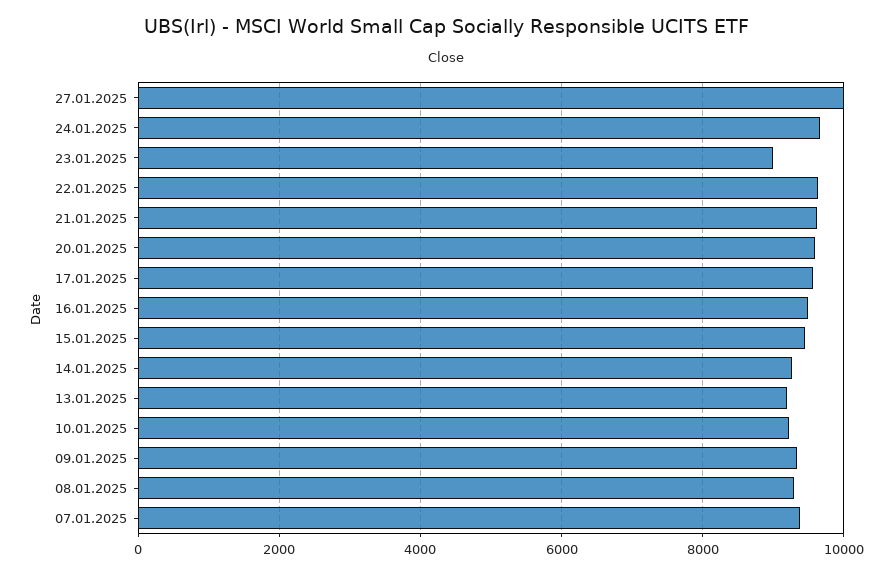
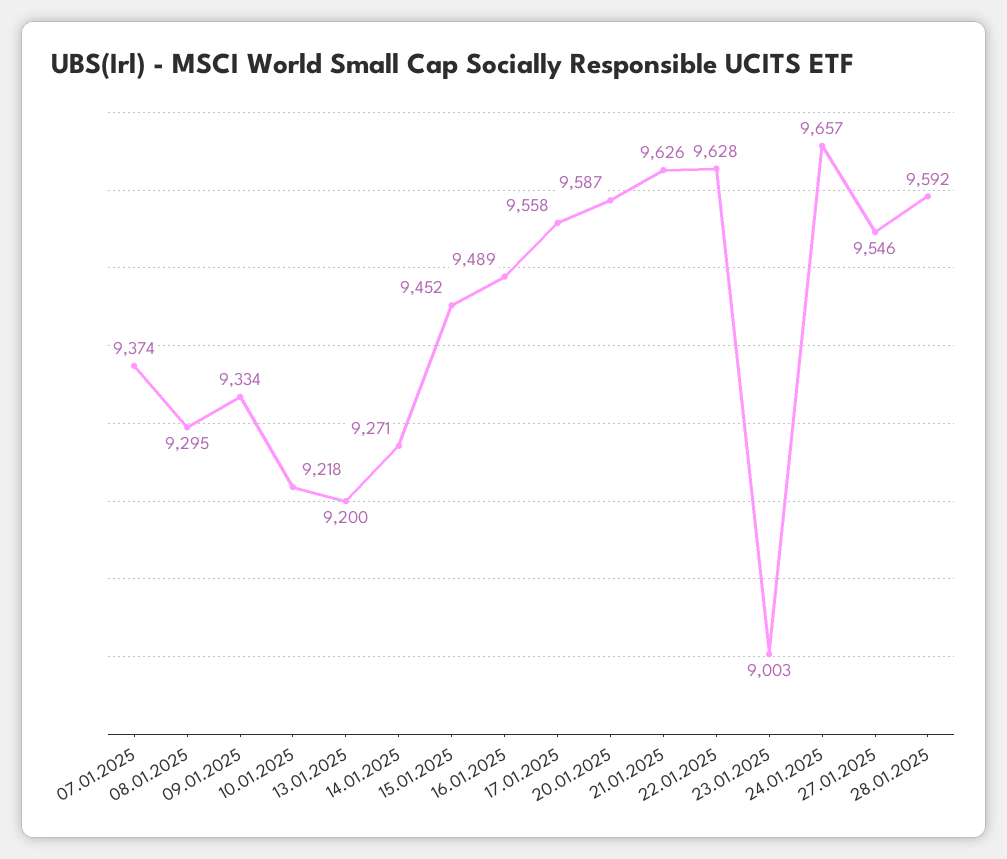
27.01.2025: 10000 -> 9546
28.01.2025: none -> 9592

